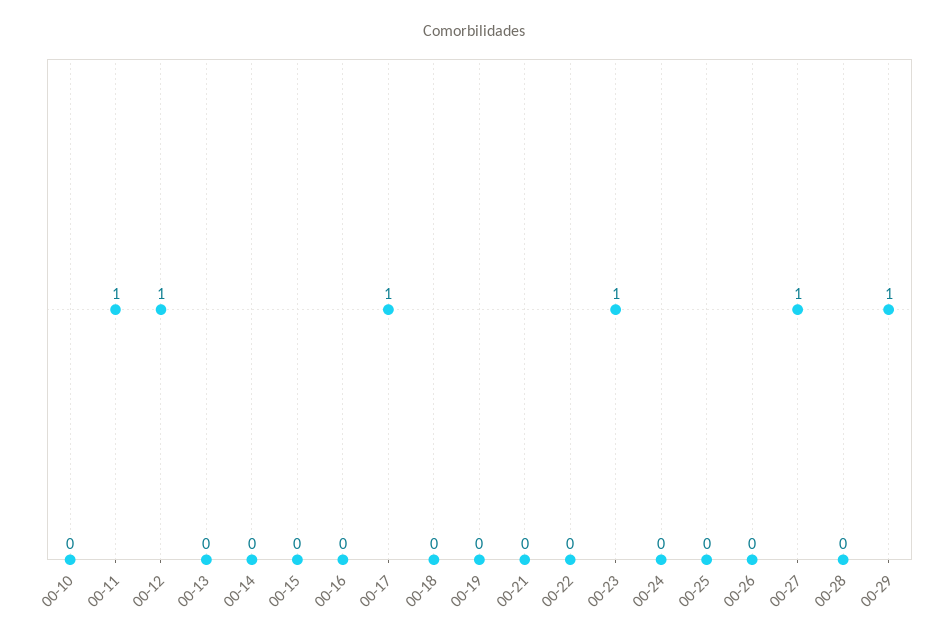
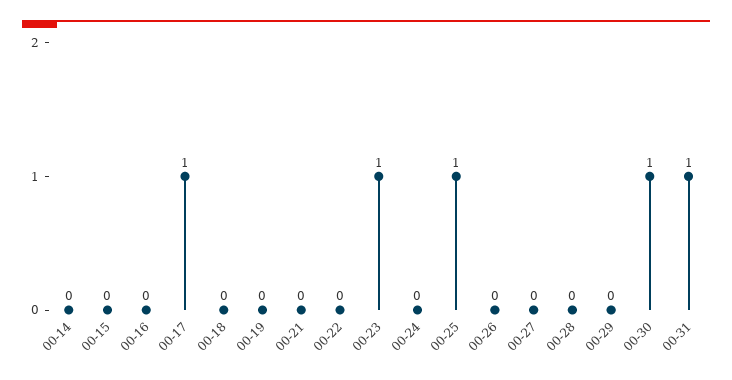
00-10: 0 -> none
00-11: 1 -> none
00-12: 1 -> none
00-13: 0 -> none
00-25: 0 -> 1
00-27: 1 -> 0
00-29: 1 -> 0
00-30: none -> 1
00-31: none -> 1

